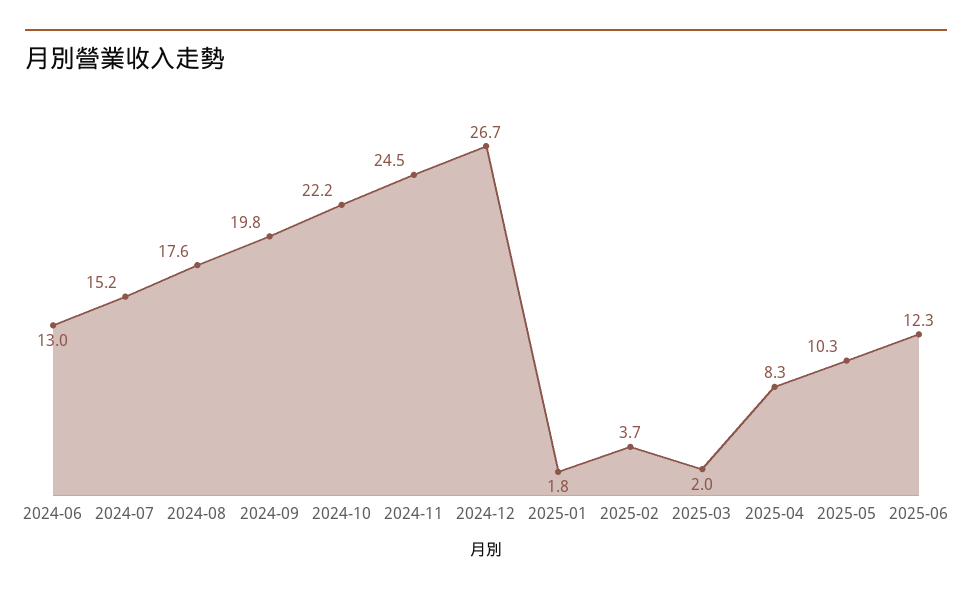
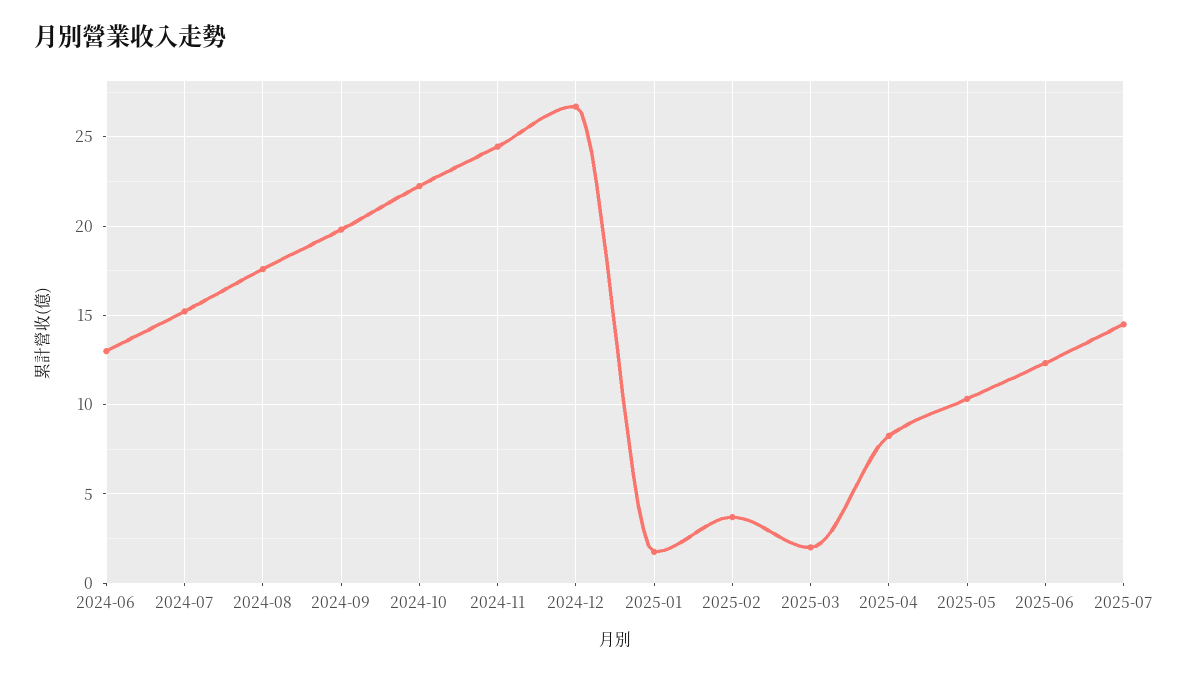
2025-07: none -> 14.5

